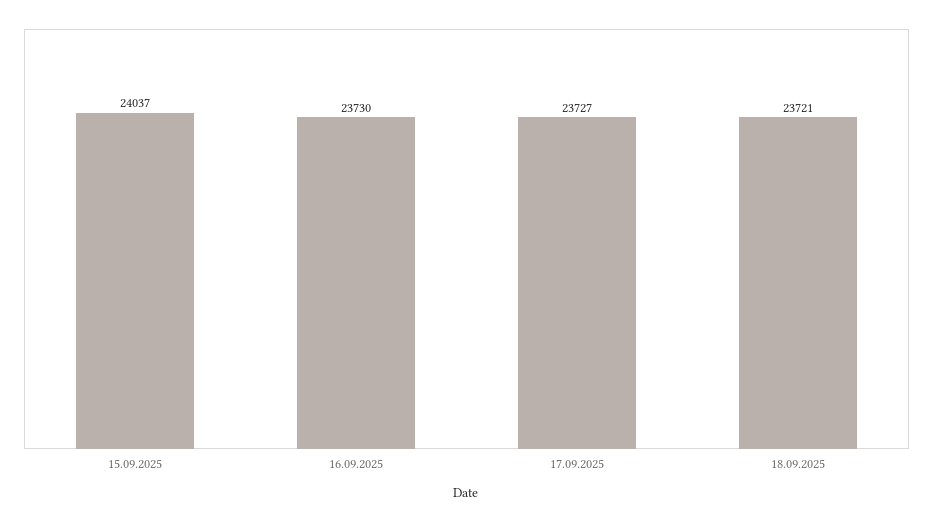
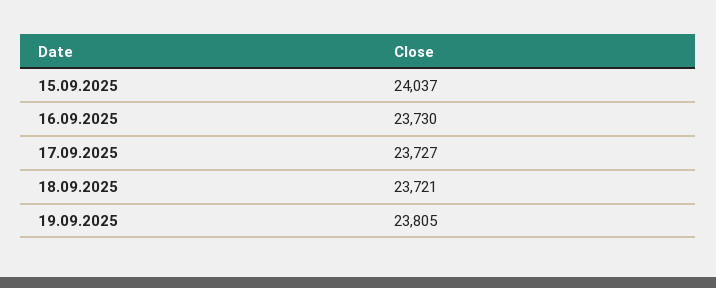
19.09.2025: none -> 23805

